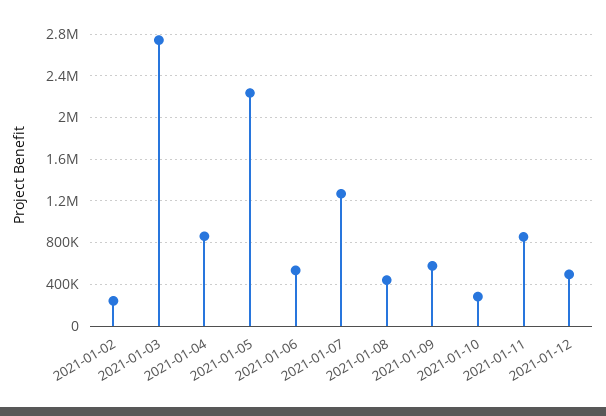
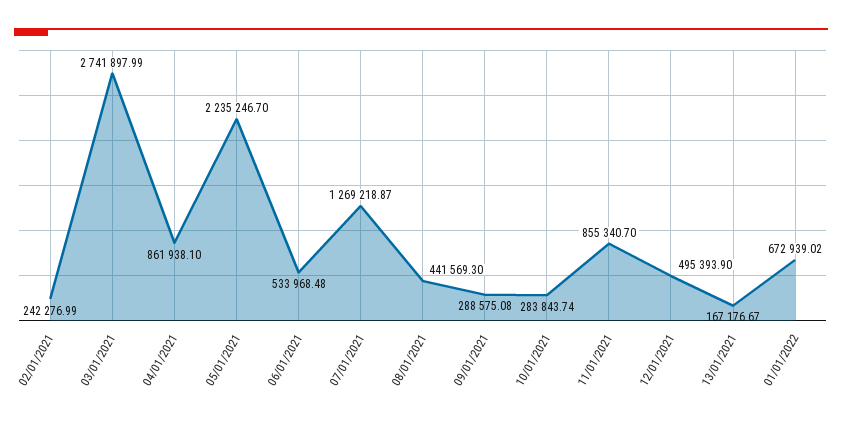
2021-01-09: 600000 -> 288575.08
13/01/2021: none -> 167176.67
01/01/2022: none -> 672939.02

